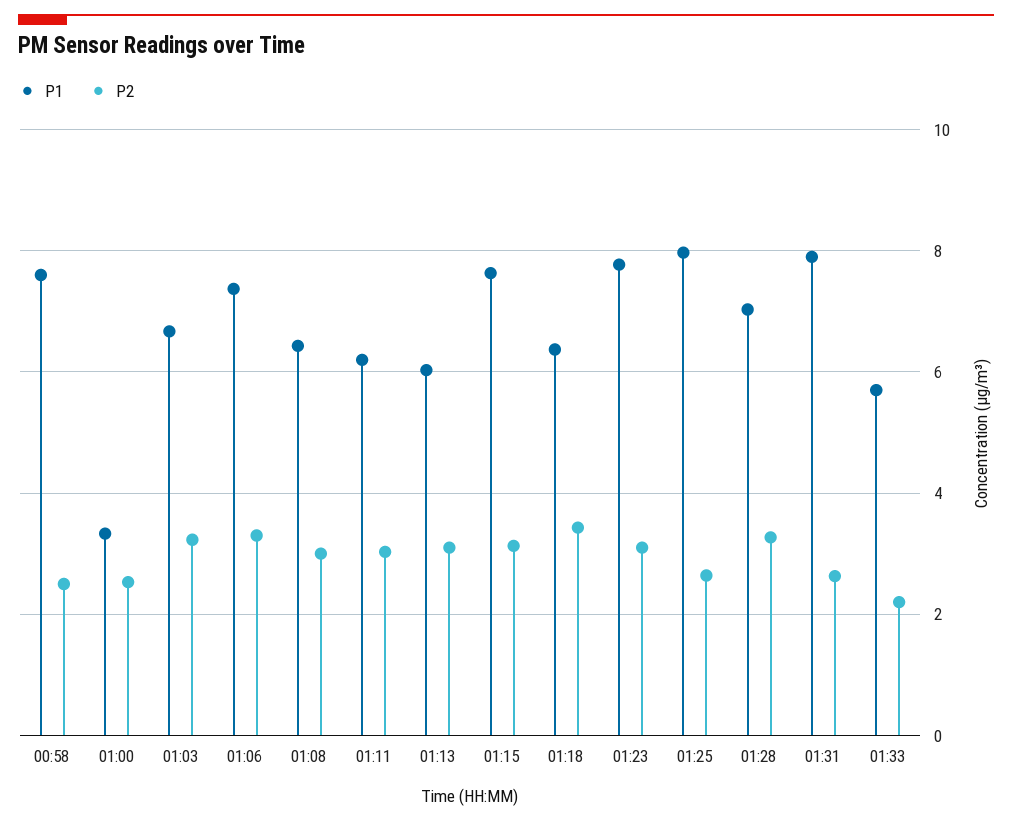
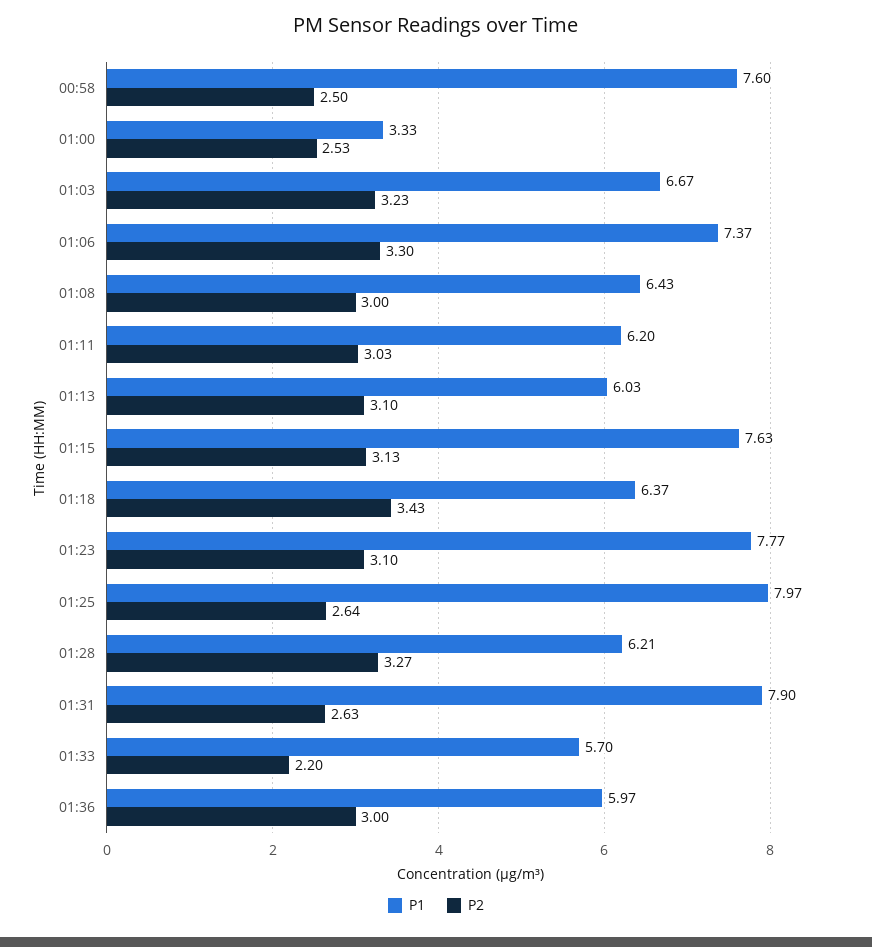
P1, 01:28: 7 -> 6.21
P1, 01:36: none -> 5.97
P2, 01:36: none -> 3

